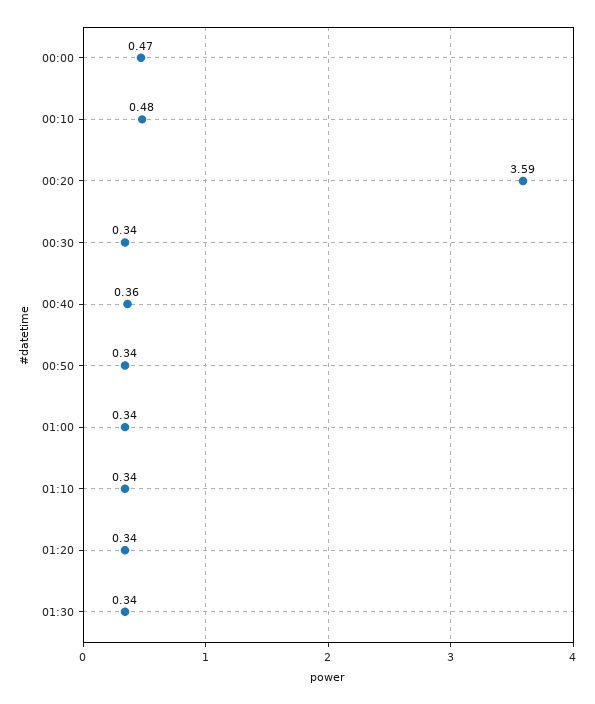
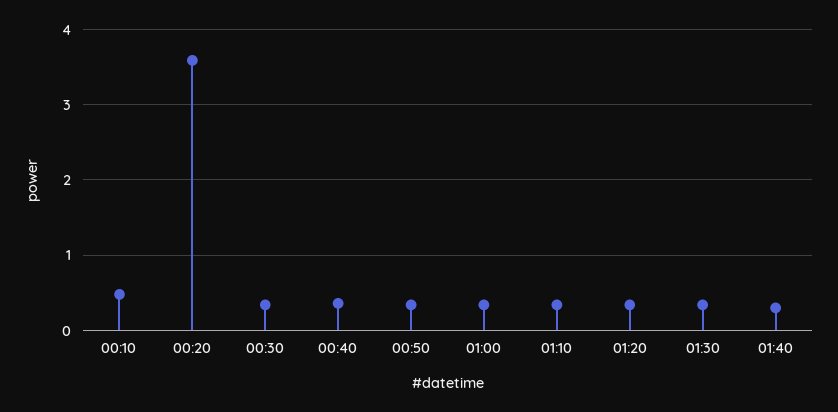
00:00: 0.47 -> none
01:40: none -> 0.3

